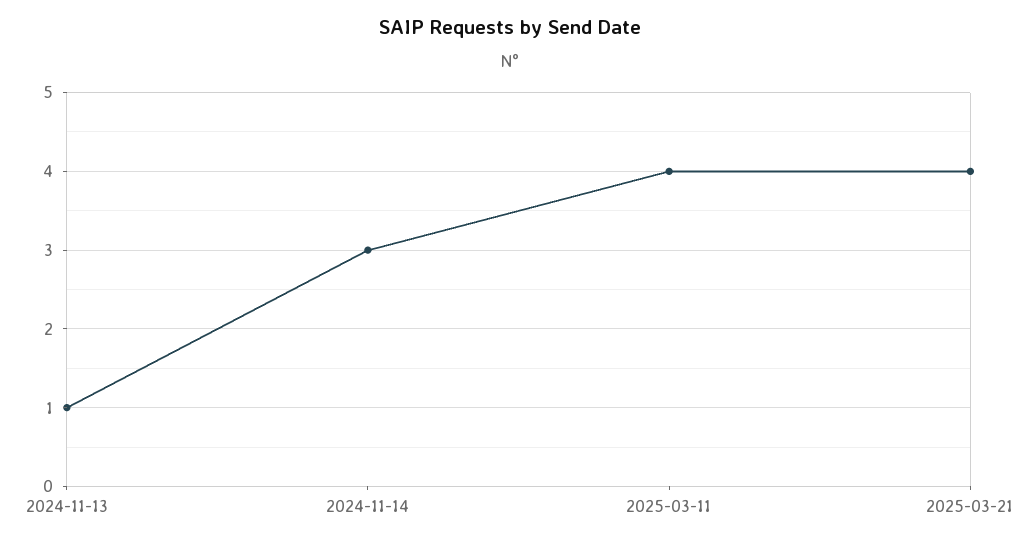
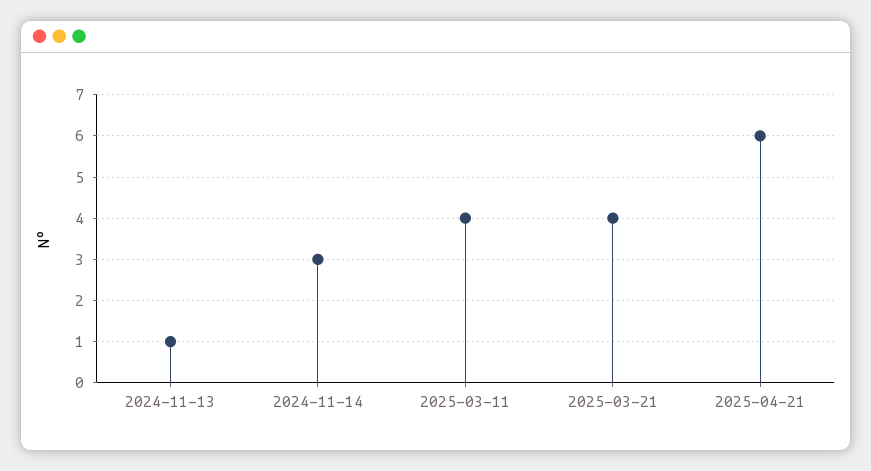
2025-04-21: none -> 6

